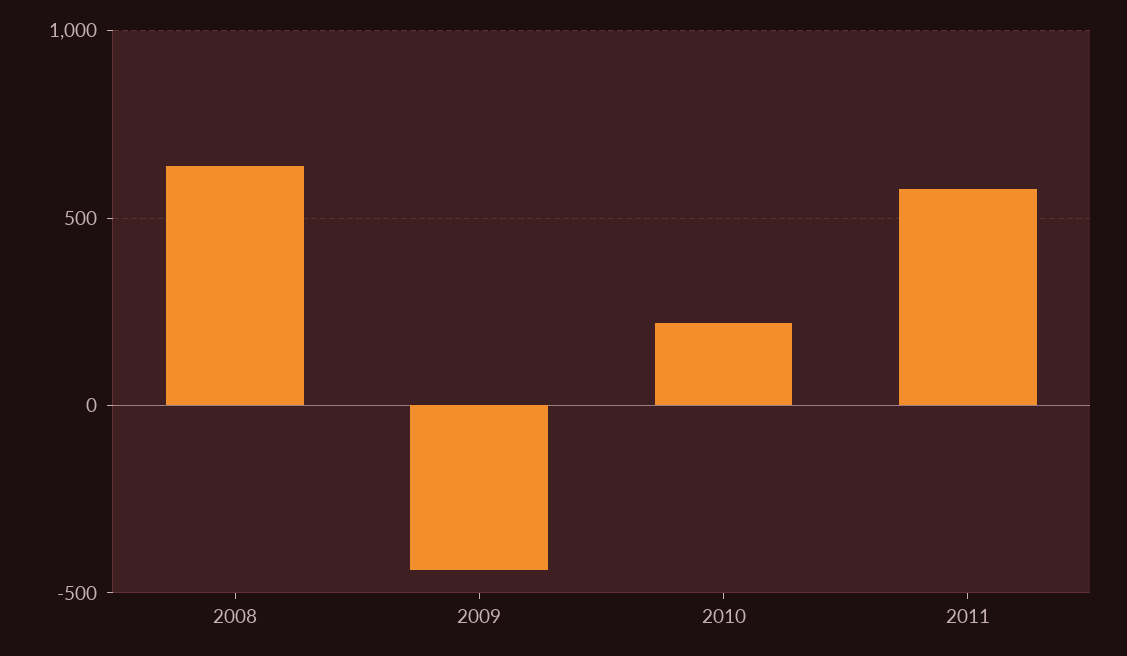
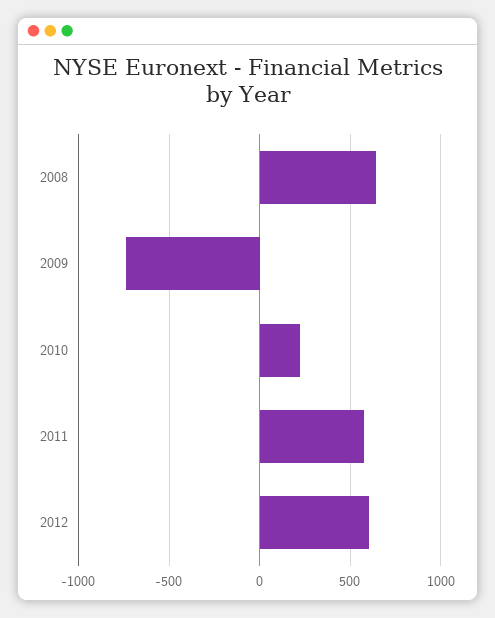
2009: -450 -> -750
2012: none -> 600

